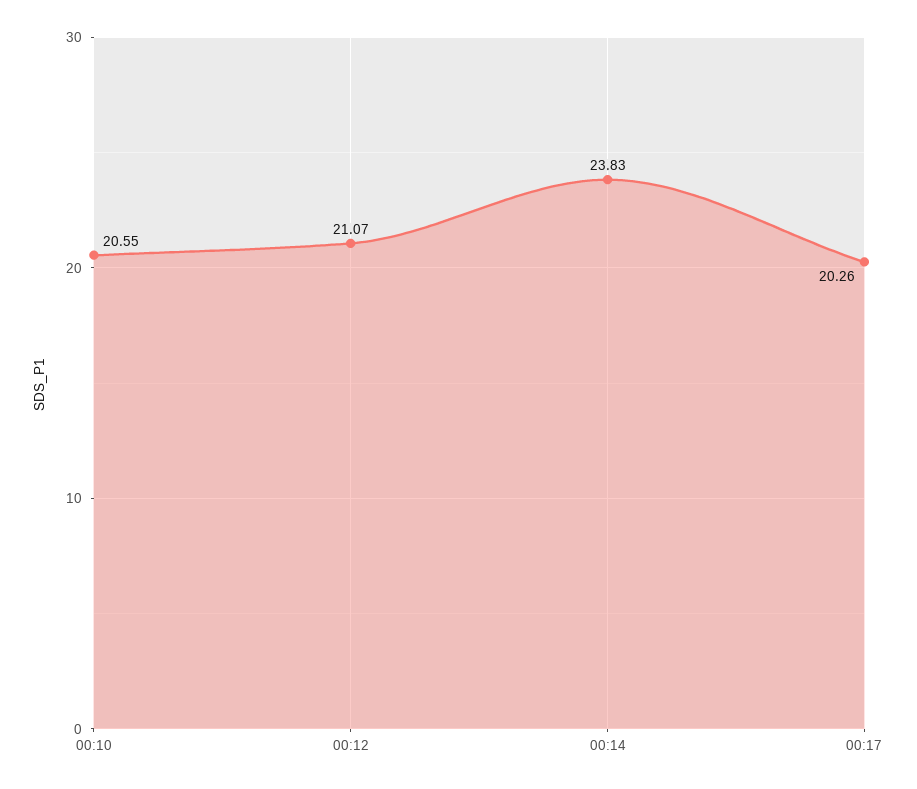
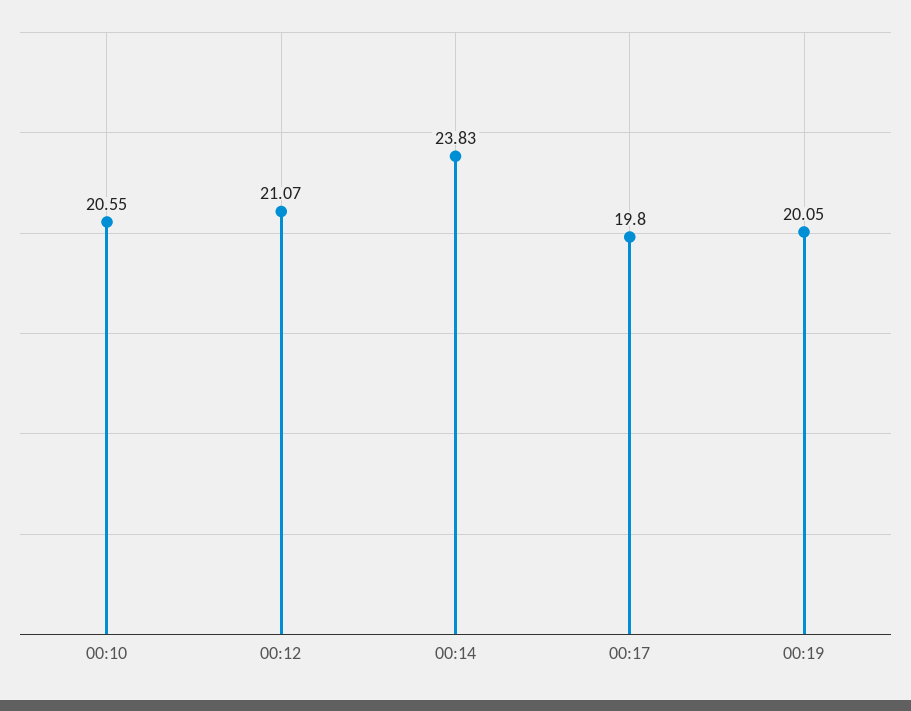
00:17: 20.26 -> 19.8
00:19: none -> 20.05

